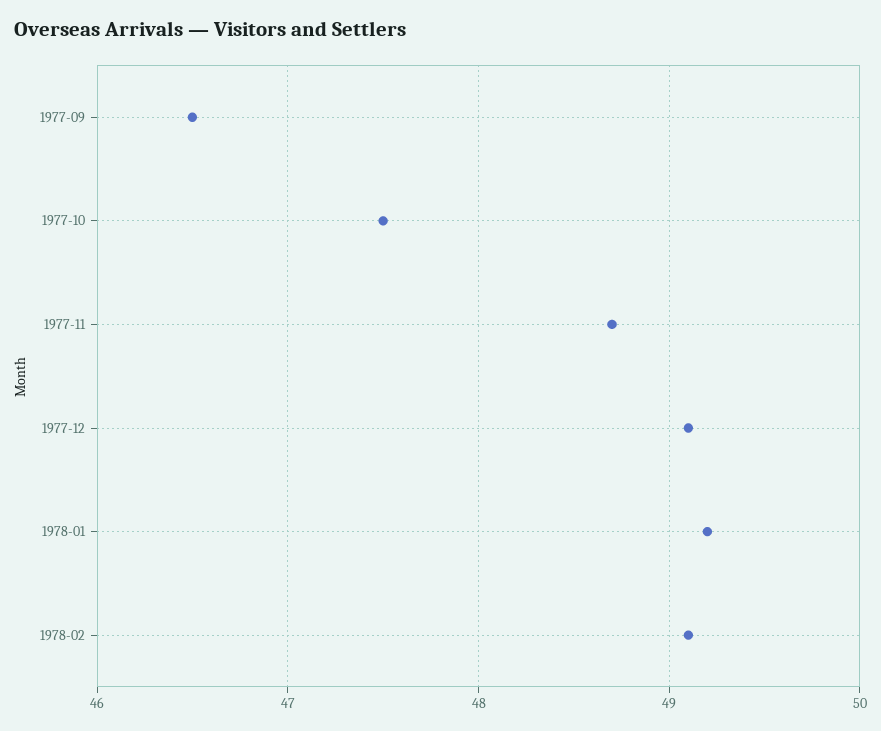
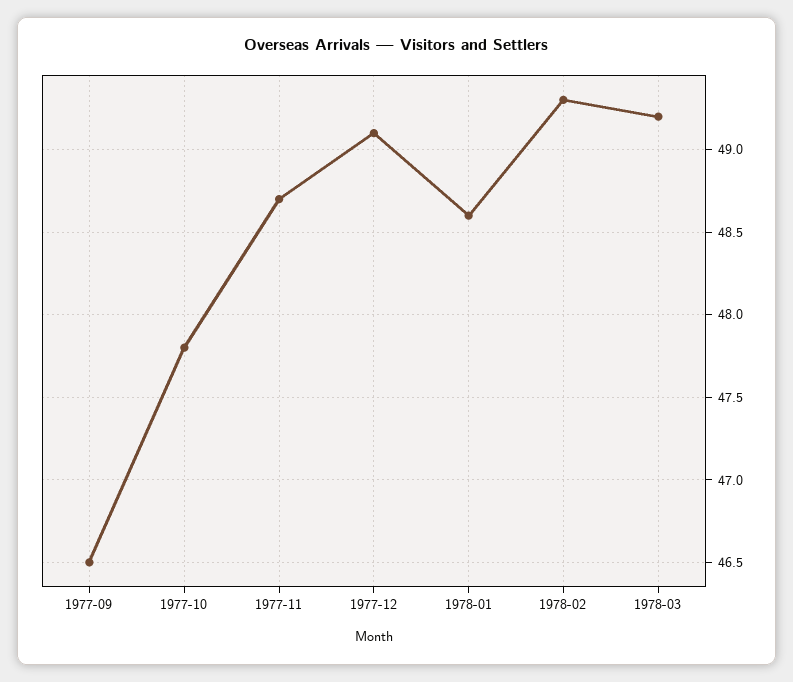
1977-10: 47.5 -> 47.8
1978-01: 49.2 -> 48.6
1978-02: 49.1 -> 49.3
1978-03: none -> 49.2

